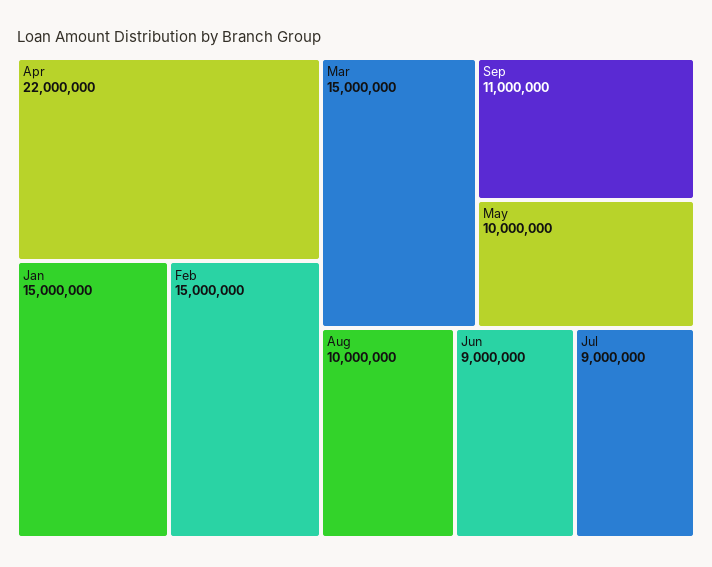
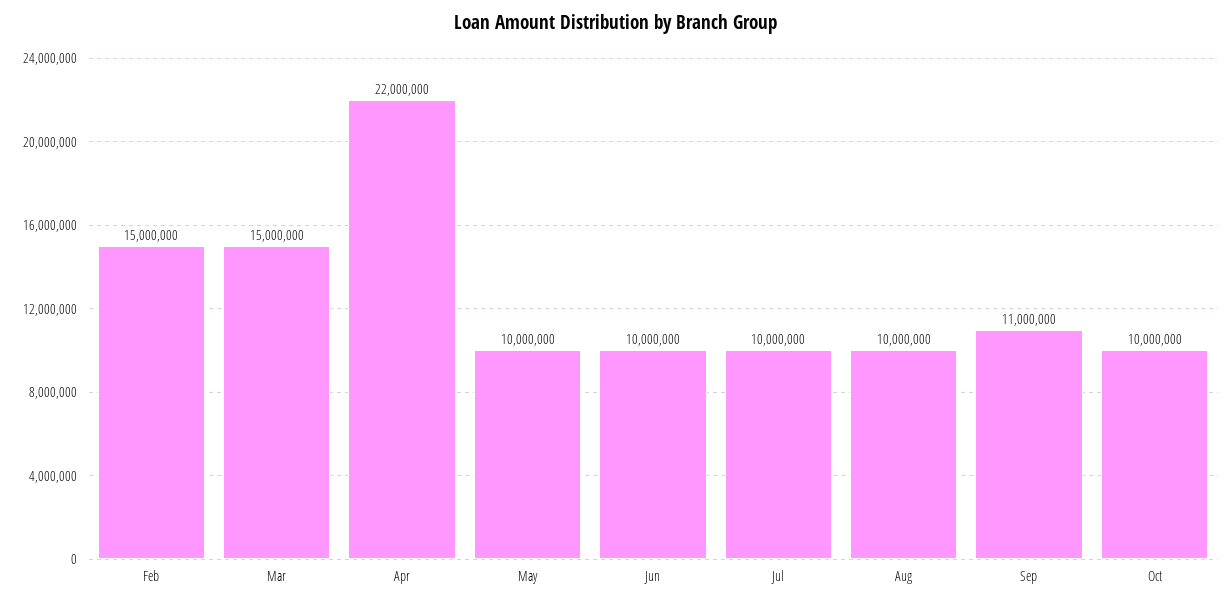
Jan: 15000000 -> none
Jun: 9000000 -> 10000000
Jul: 9000000 -> 10000000
Oct: none -> 10000000

